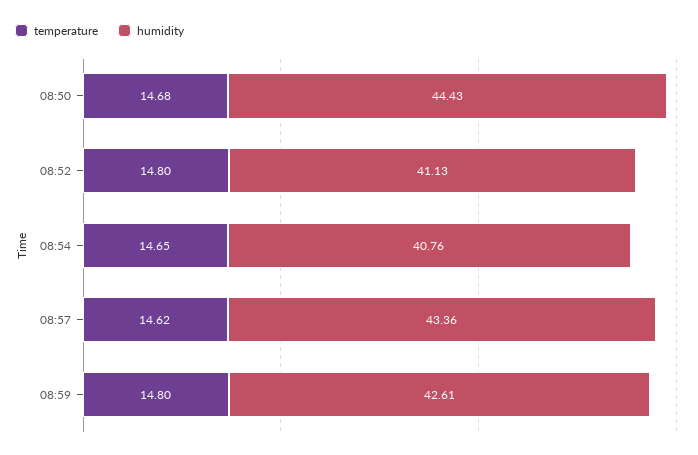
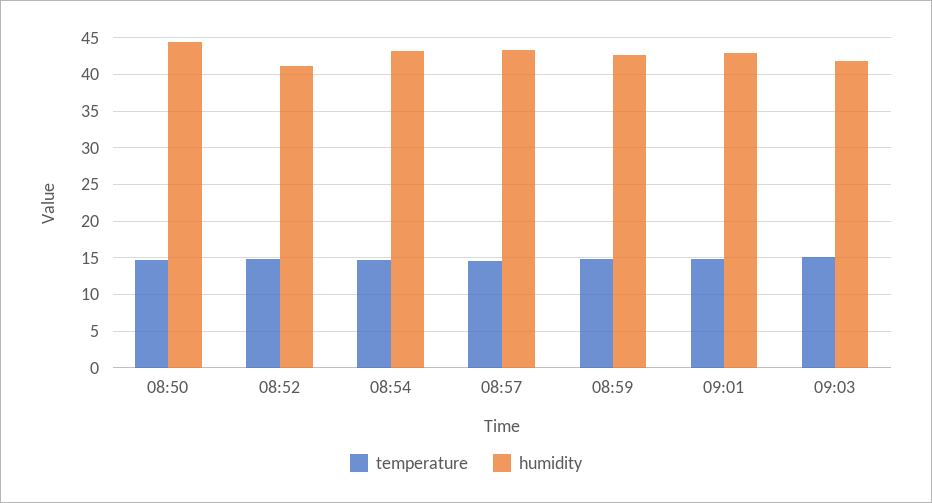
humidity, 08:54: 40.76 -> 43
temperature, 09:01: none -> 15
humidity, 09:01: none -> 43
temperature, 09:03: none -> 15
humidity, 09:03: none -> 42

